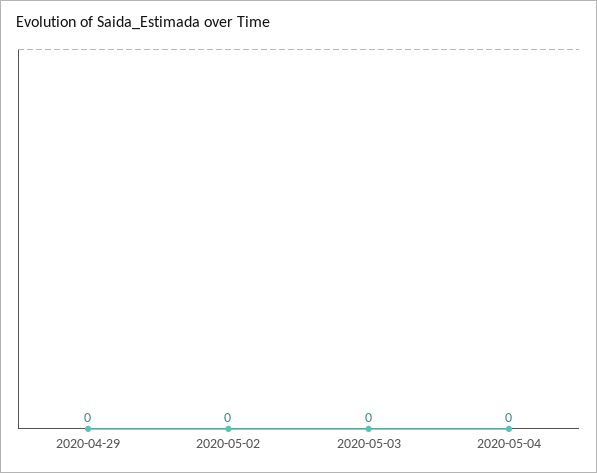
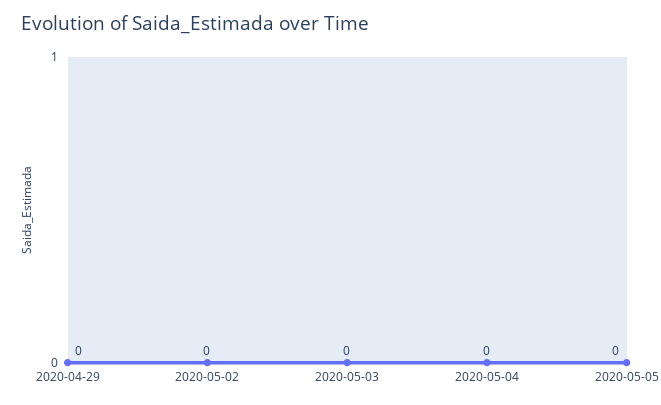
2020-05-05: none -> 0

